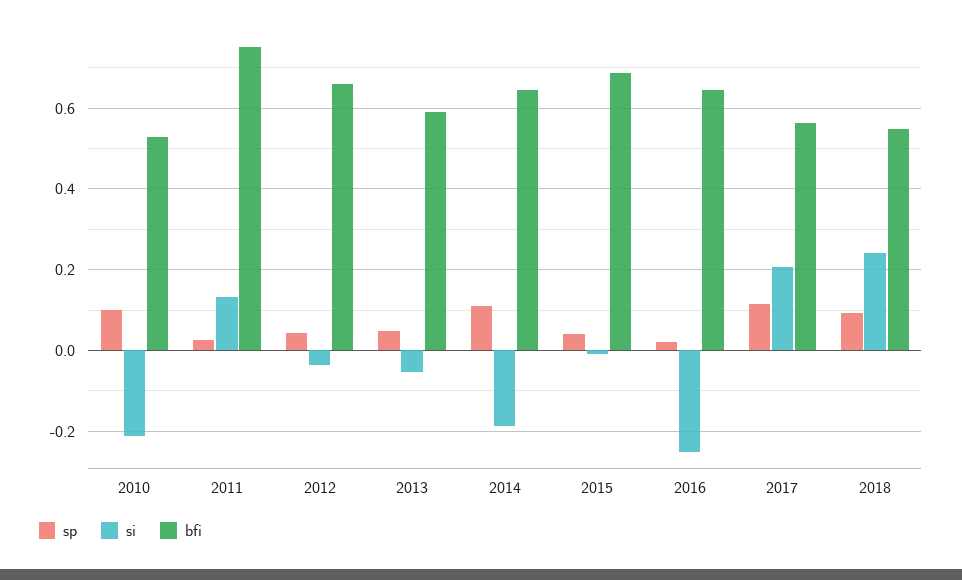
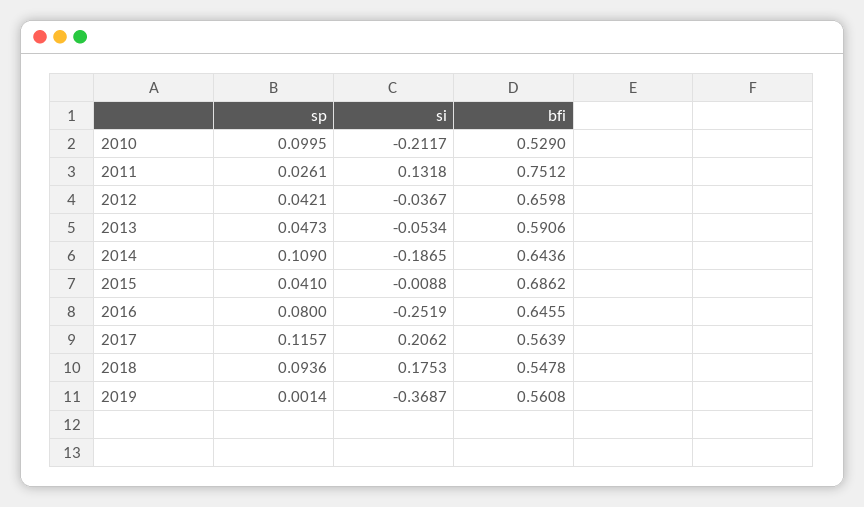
sp, 2016: 0.02 -> 0.08
si, 2018: 0.24 -> 0.1753
sp, 2019: none -> 0.0014
si, 2019: none -> -0.3687
bfi, 2019: none -> 0.5608

